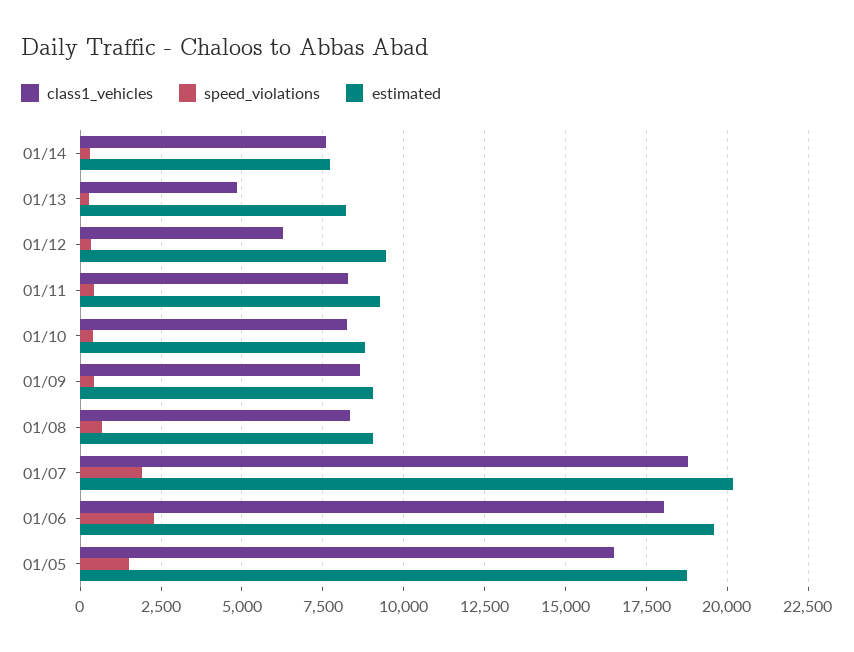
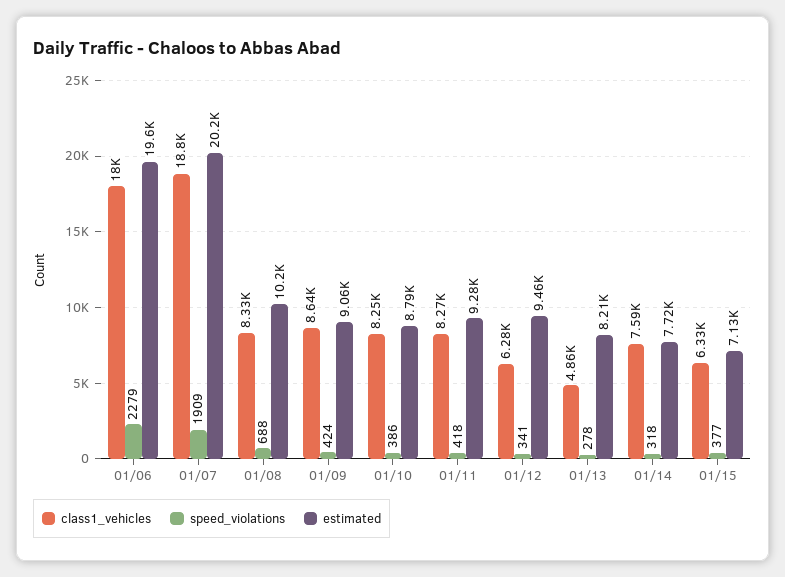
estimated, 01/08: 9000 -> 10200
class1_vehicles, 01/05: 16500 -> none
speed_violations, 01/05: 1500 -> none
estimated, 01/05: 18750 -> none
class1_vehicles, 01/15: none -> 6330
speed_violations, 01/15: none -> 377
estimated, 01/15: none -> 7130

